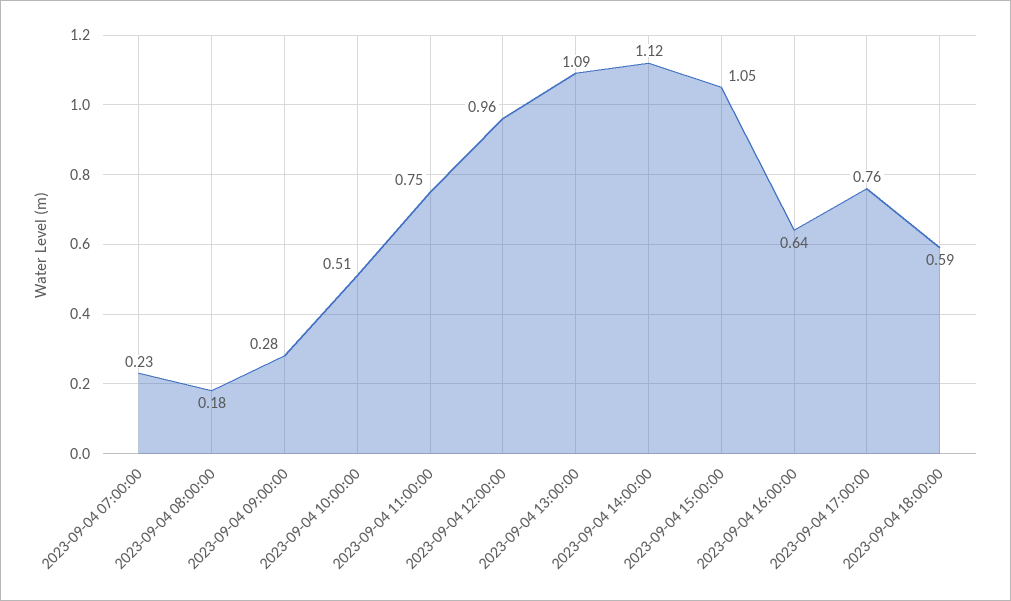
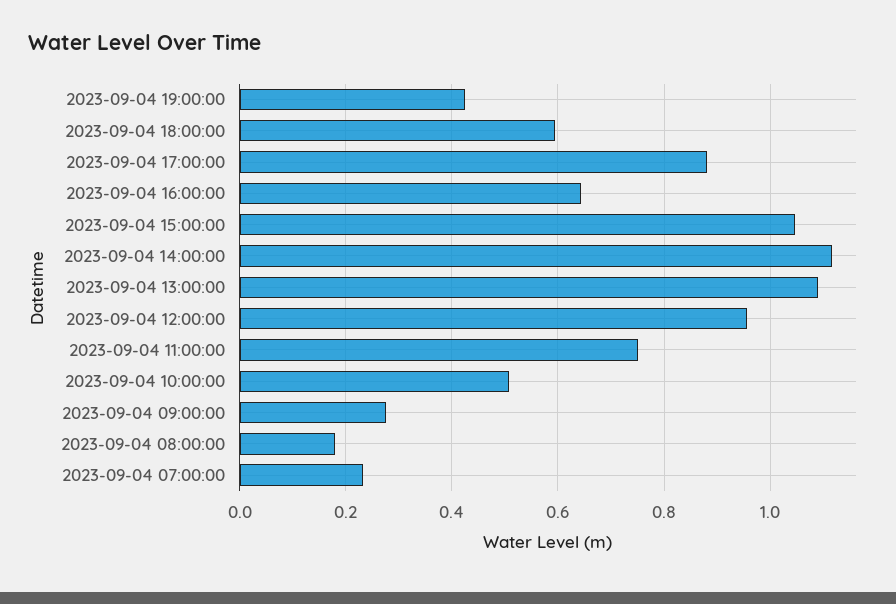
2023-09-04 17:00:00: 0.76 -> 0.88
2023-09-04 19:00:00: none -> 0.42

